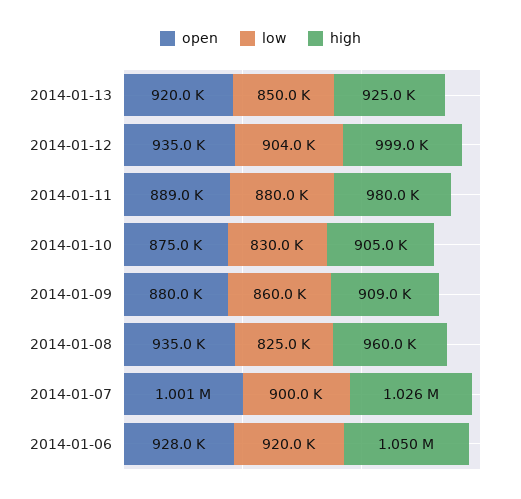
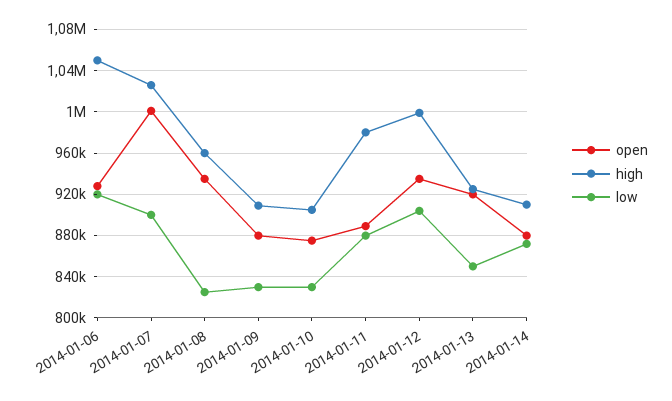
low, 2014-01-09: 860000 -> 830000
open, 2014-01-14: none -> 880000
high, 2014-01-14: none -> 910000
low, 2014-01-14: none -> 870000

